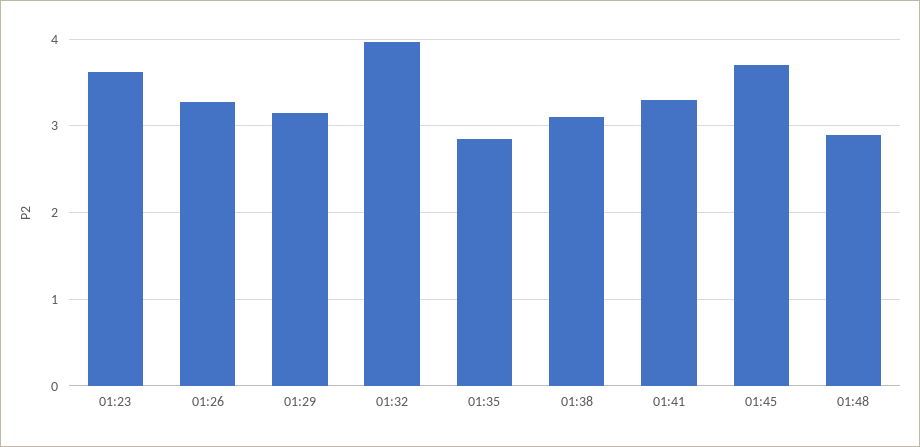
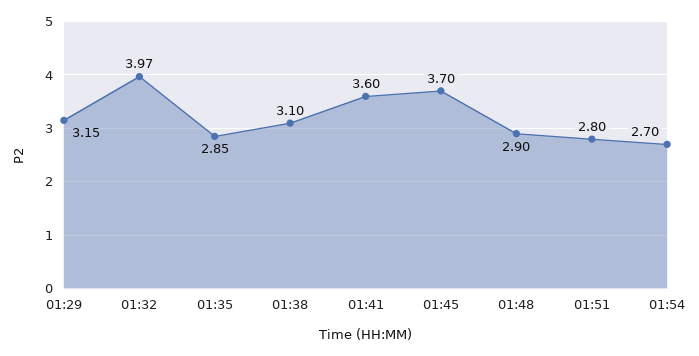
01:23: 3.6 -> none
01:26: 3.3 -> none
01:41: 3.3 -> 3.6
01:51: none -> 2.8
01:54: none -> 2.7

